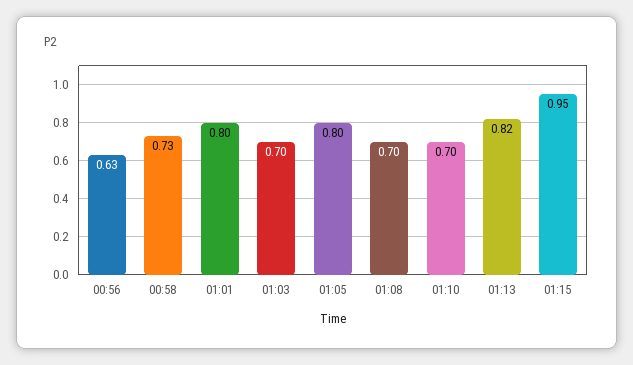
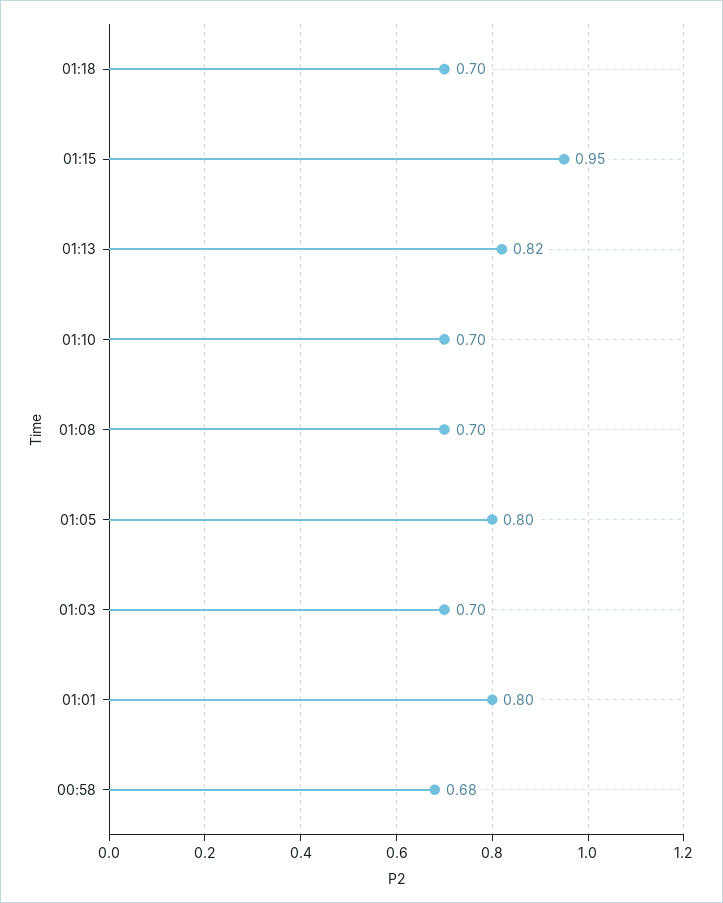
00:56: 0.63 -> none
00:58: 0.73 -> 0.68
01:18: none -> 0.7

